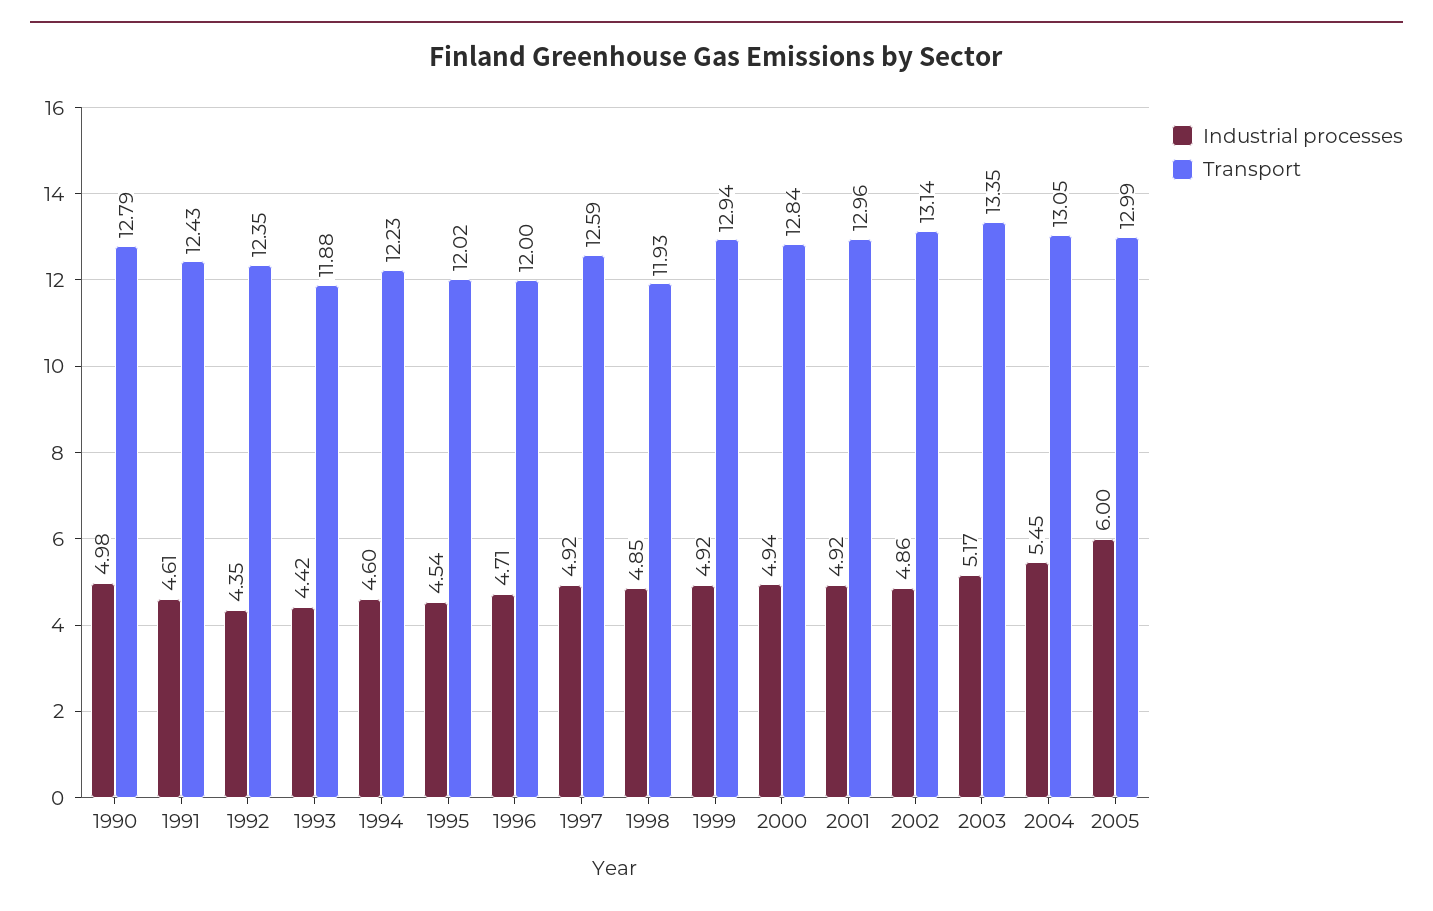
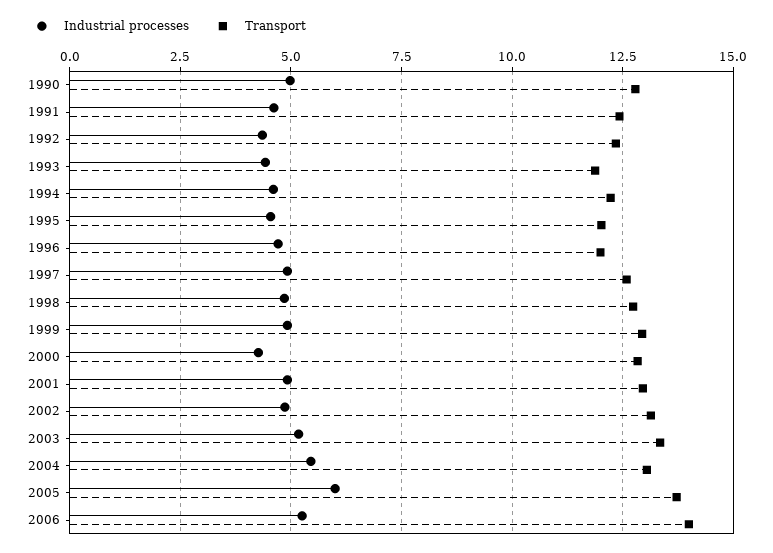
Transport, 1998: 11.93 -> 12.75
Industrial processes, 2000: 4.94 -> 4.25
Transport, 2005: 12.99 -> 13.75
Industrial processes, 2006: none -> 5.25
Transport, 2006: none -> 14

